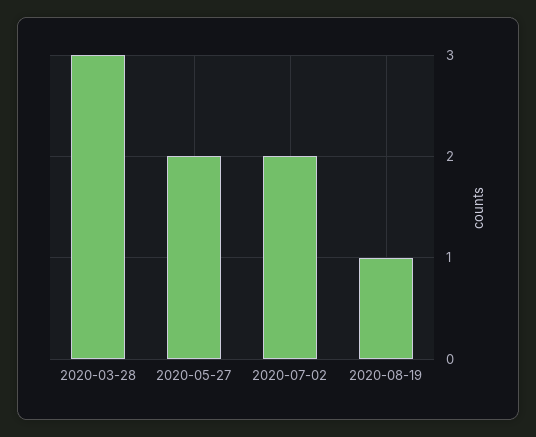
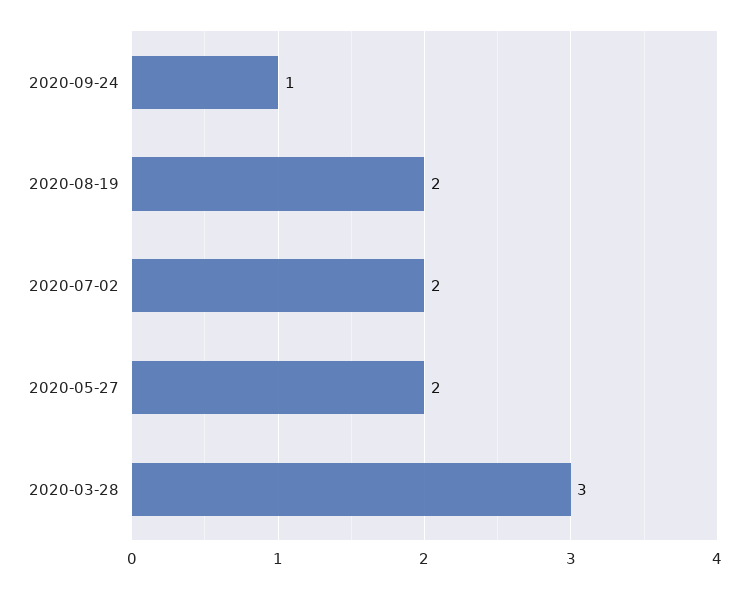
2020-08-19: 1 -> 2
2020-09-24: none -> 1

